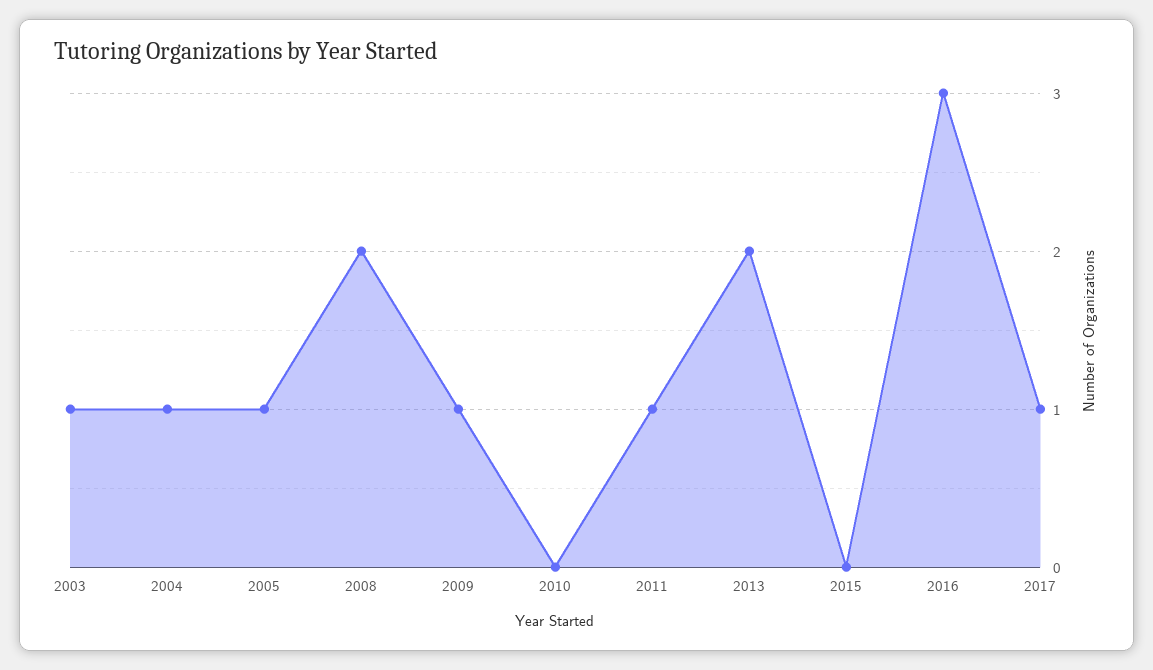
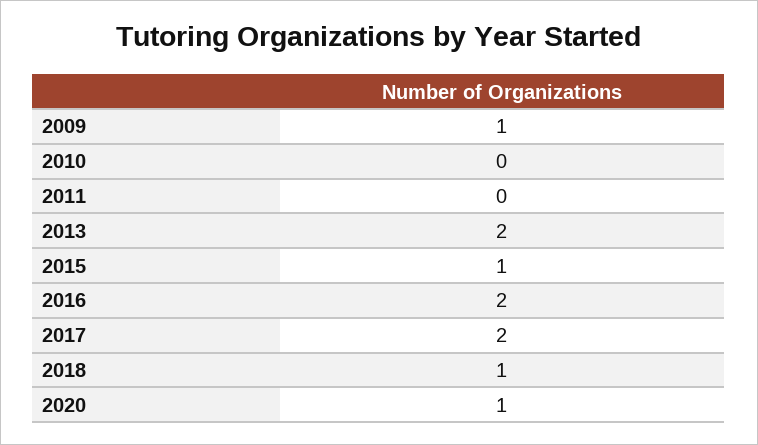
2003: 1 -> none
2004: 1 -> none
2005: 1 -> none
2008: 2 -> none
2011: 1 -> 0
2015: 0 -> 1
2016: 3 -> 2
2017: 1 -> 2
2018: none -> 1
2020: none -> 1

